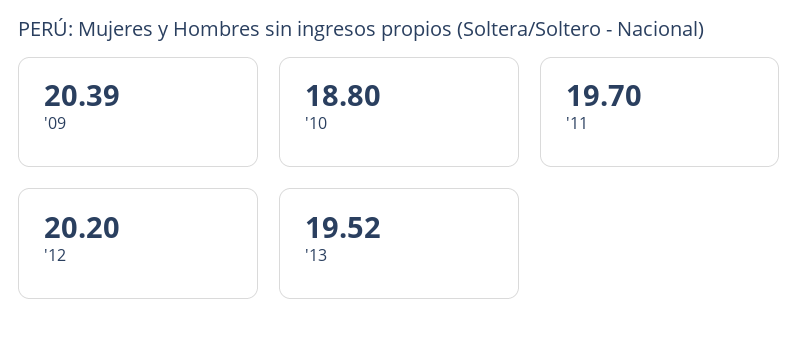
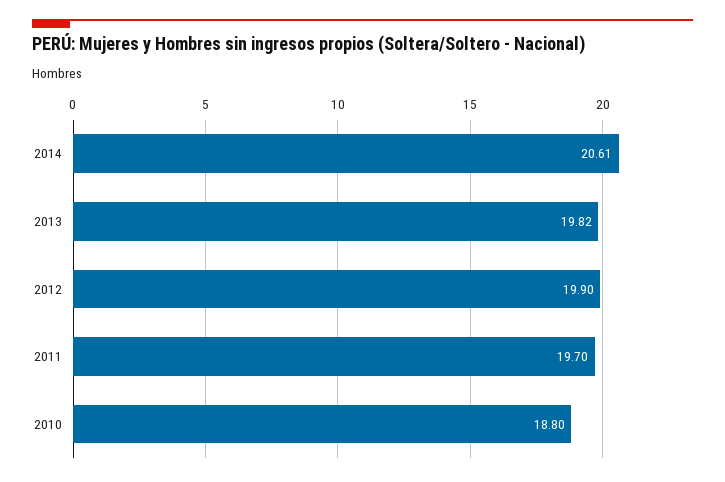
'09: 20.39 -> none
'12: 20.2 -> 19.9
'13: 19.52 -> 19.82
2014: none -> 20.61

